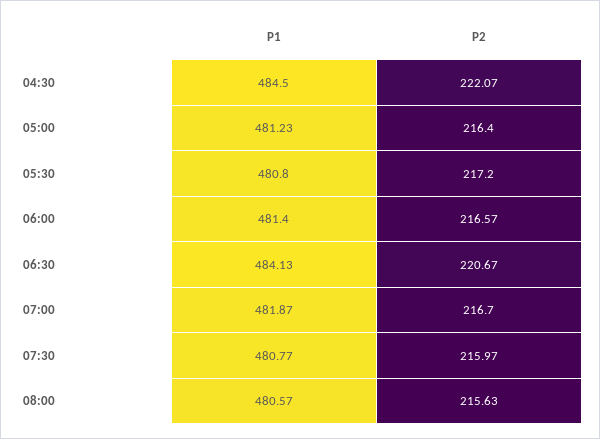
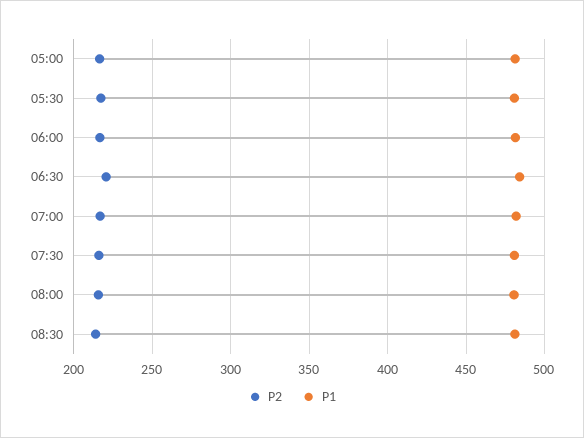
P1, 04:30: 484.5 -> none
P2, 04:30: 222.07 -> none
P2, 08:30: none -> 215
P1, 08:30: none -> 480

